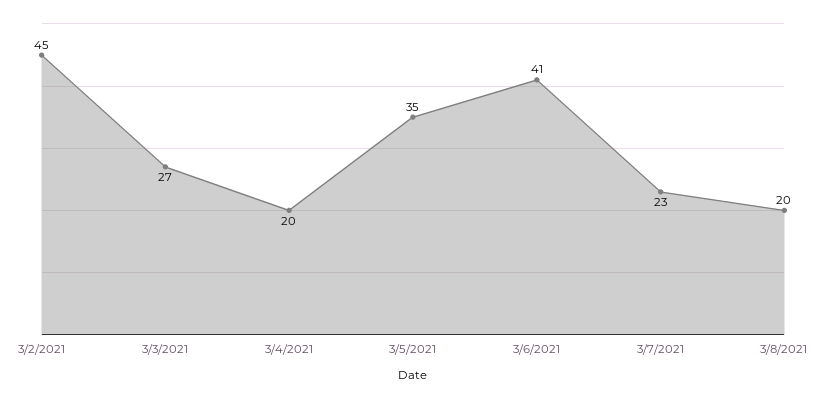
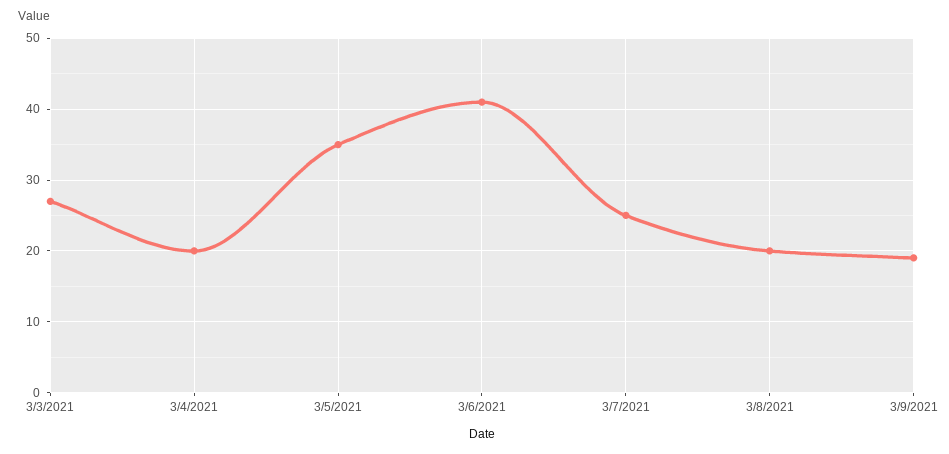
3/2/2021: 45 -> none
3/7/2021: 23 -> 25
3/9/2021: none -> 19

